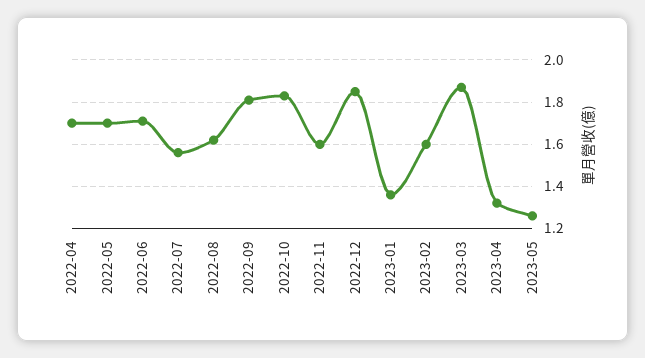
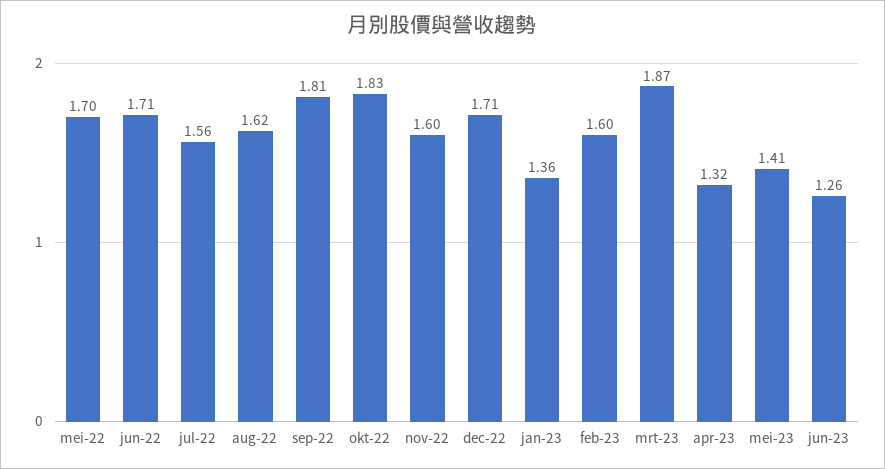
2022-04: 1.7 -> none
2022-12: 1.85 -> 1.71
2023-05: 1.25 -> 1.41
jun-23: none -> 1.26

